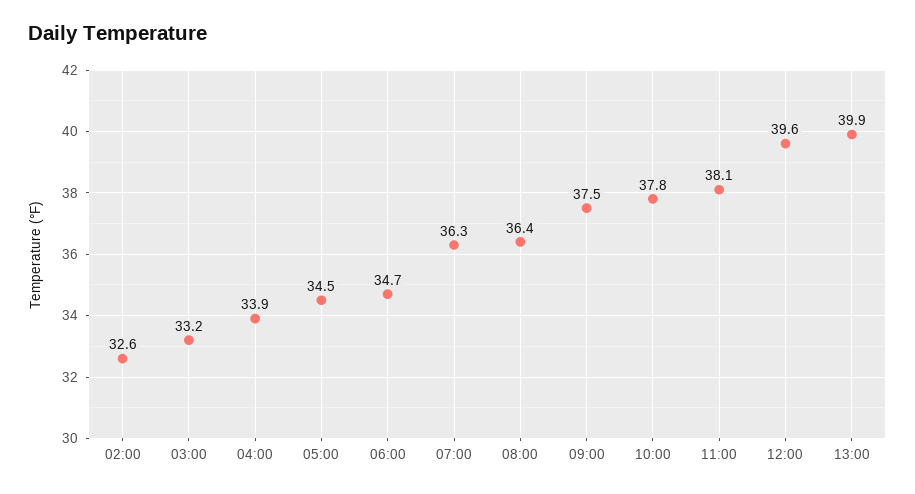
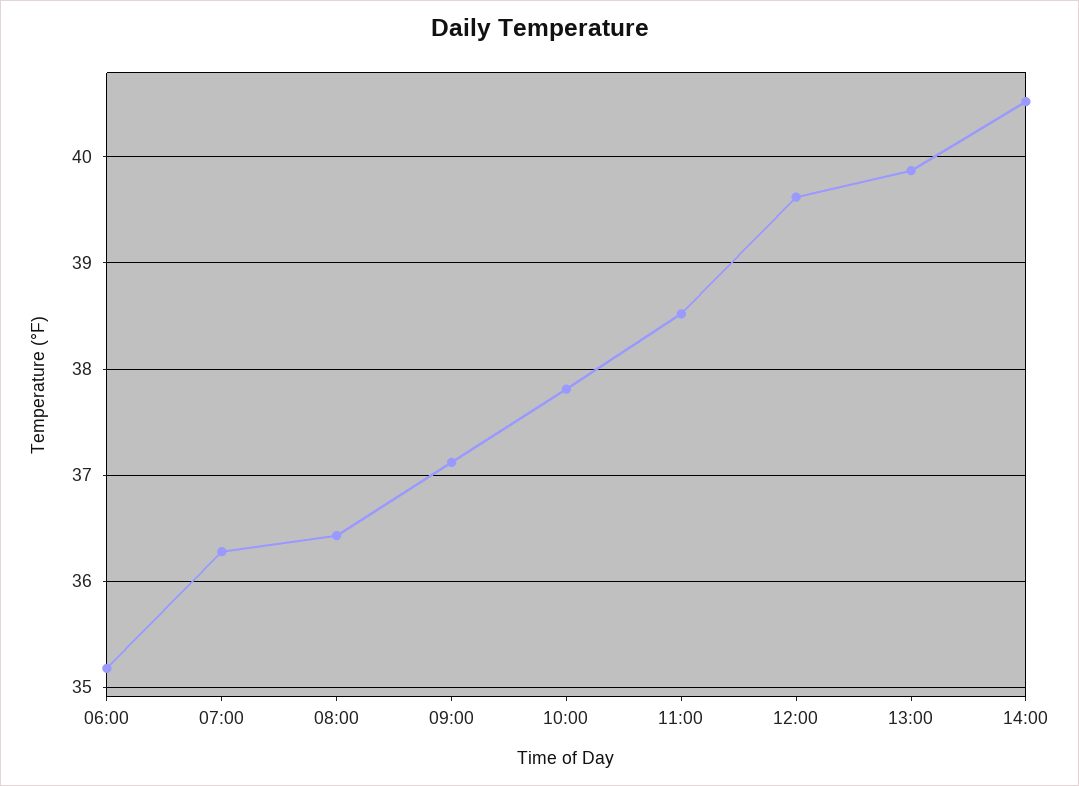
02:00: 32.6 -> none
03:00: 33.2 -> none
04:00: 33.9 -> none
05:00: 34.5 -> none
06:00: 34.7 -> 35.2
09:00: 37.5 -> 37.1
11:00: 38.1 -> 38.5
14:00: none -> 40.5

